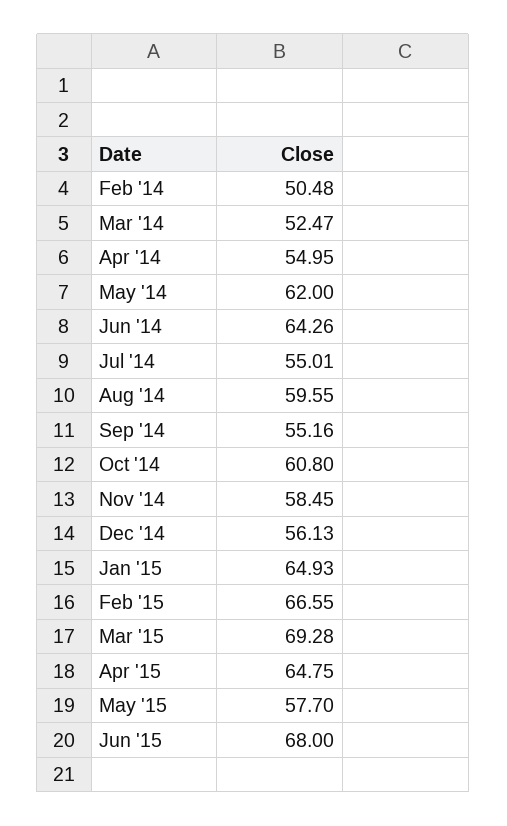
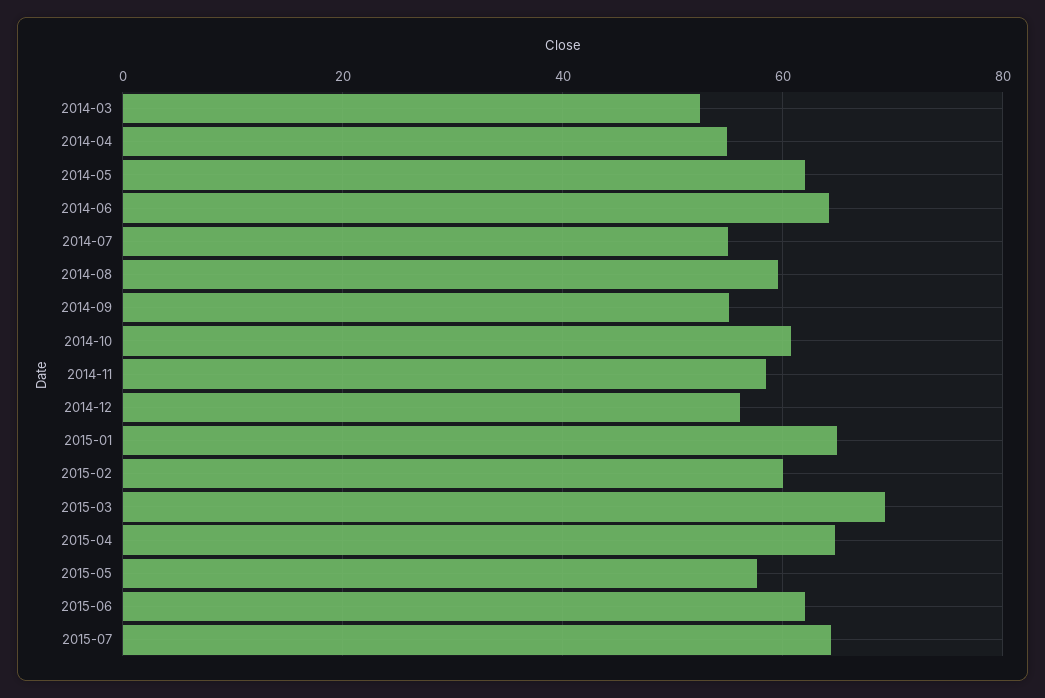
Feb '14: 50.48 -> none
Feb '15: 66.55 -> 60
Jun '15: 68 -> 62
2015-07: none -> 64

